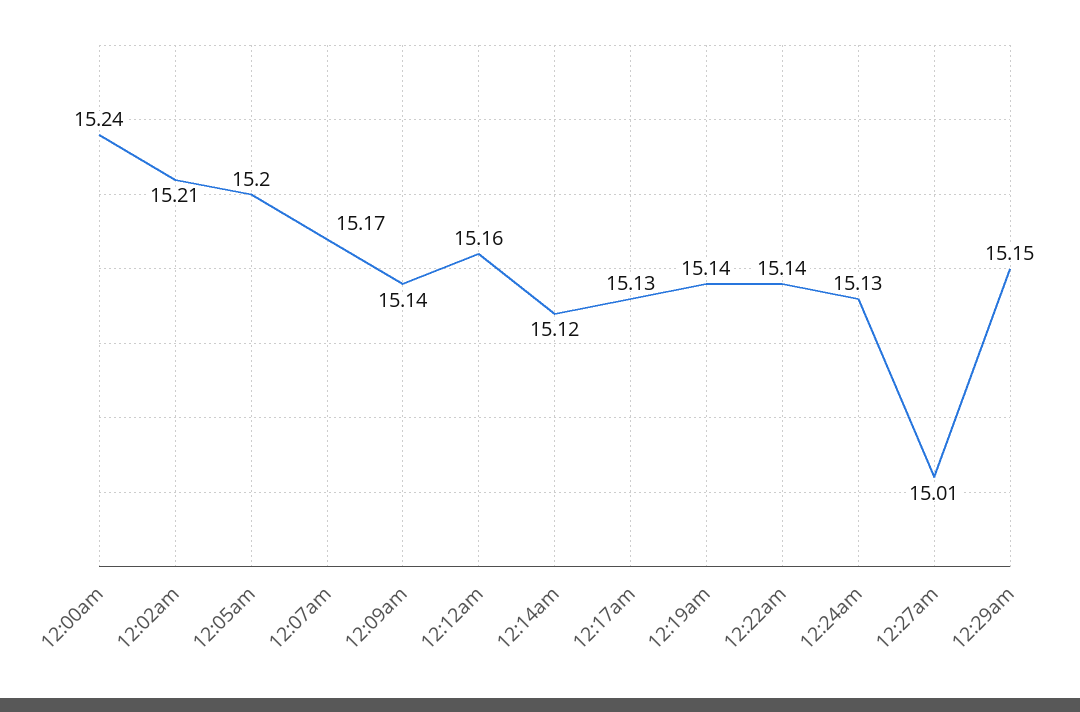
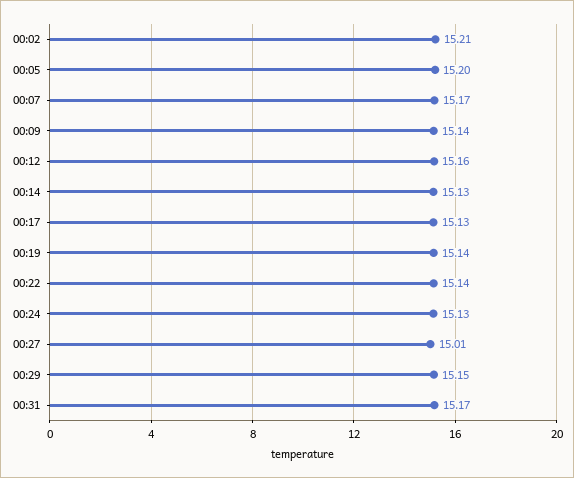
12:00am: 15.24 -> none
12:14am: 15.12 -> 15.13
00:31: none -> 15.17

